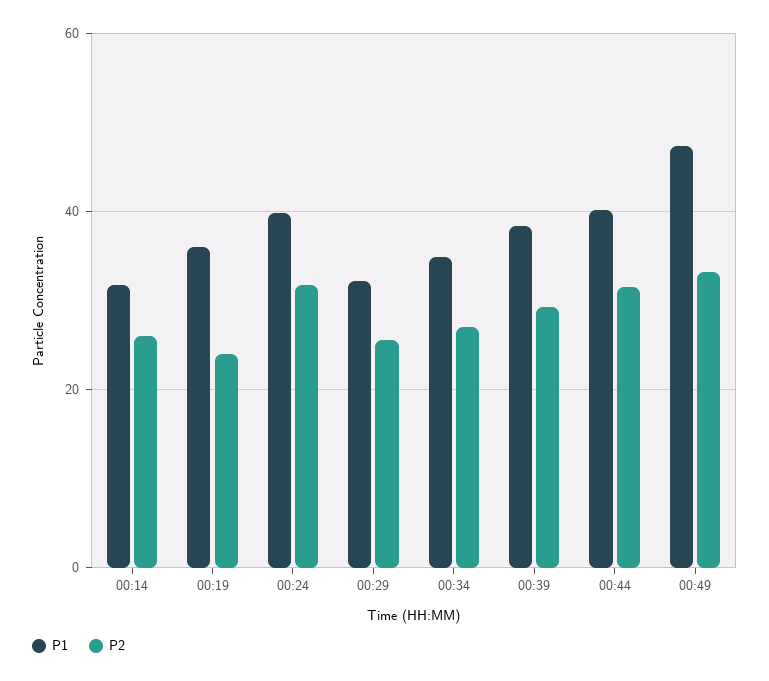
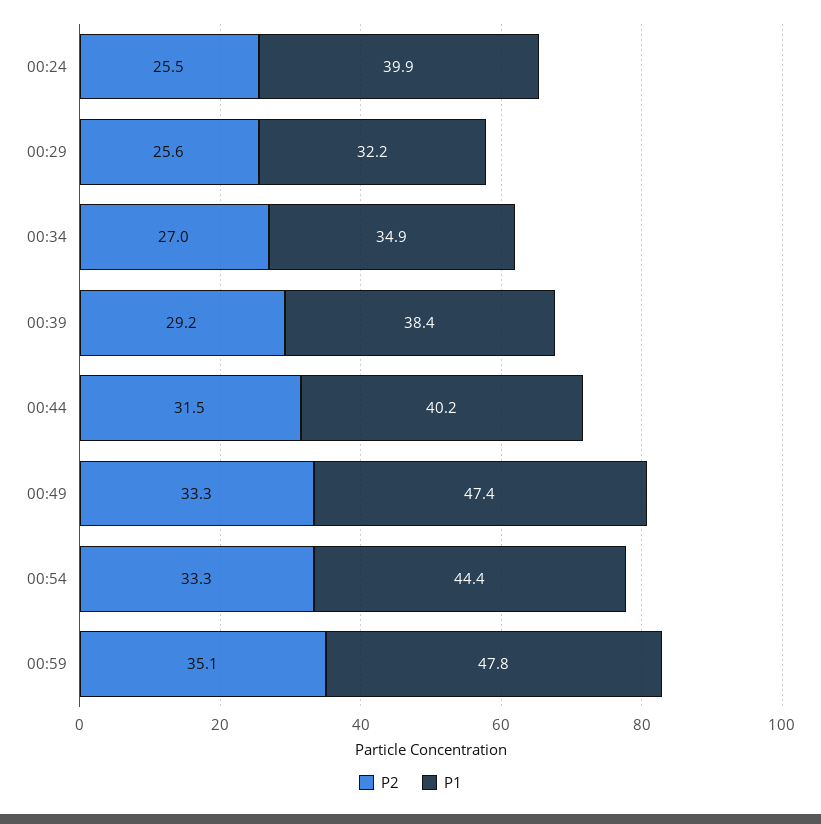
P1, 00:14: 32 -> none
P2, 00:14: 26 -> none
P1, 00:19: 36 -> none
P2, 00:19: 24 -> none
P2, 00:24: 32 -> 25.5
P2, 00:54: none -> 33.3
P1, 00:54: none -> 44.4
P2, 00:59: none -> 35.1
P1, 00:59: none -> 47.8

